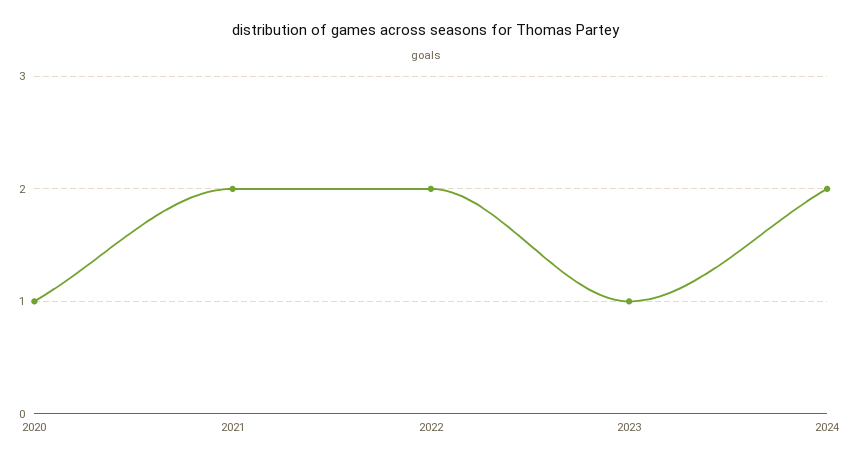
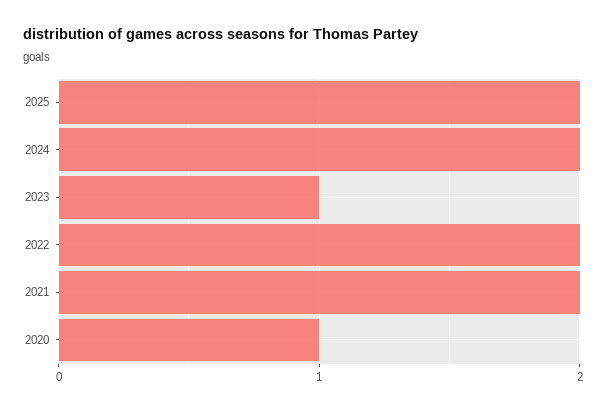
2025: none -> 2

